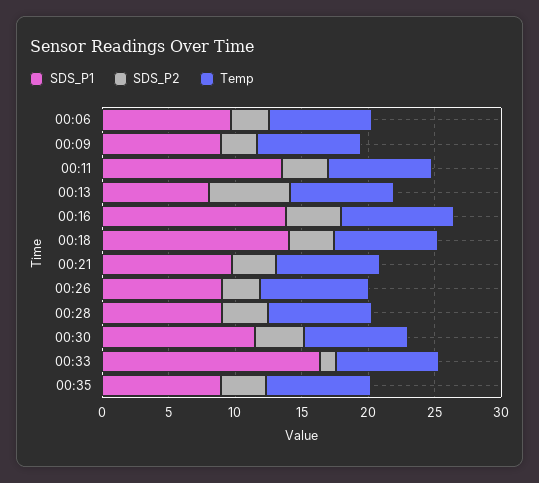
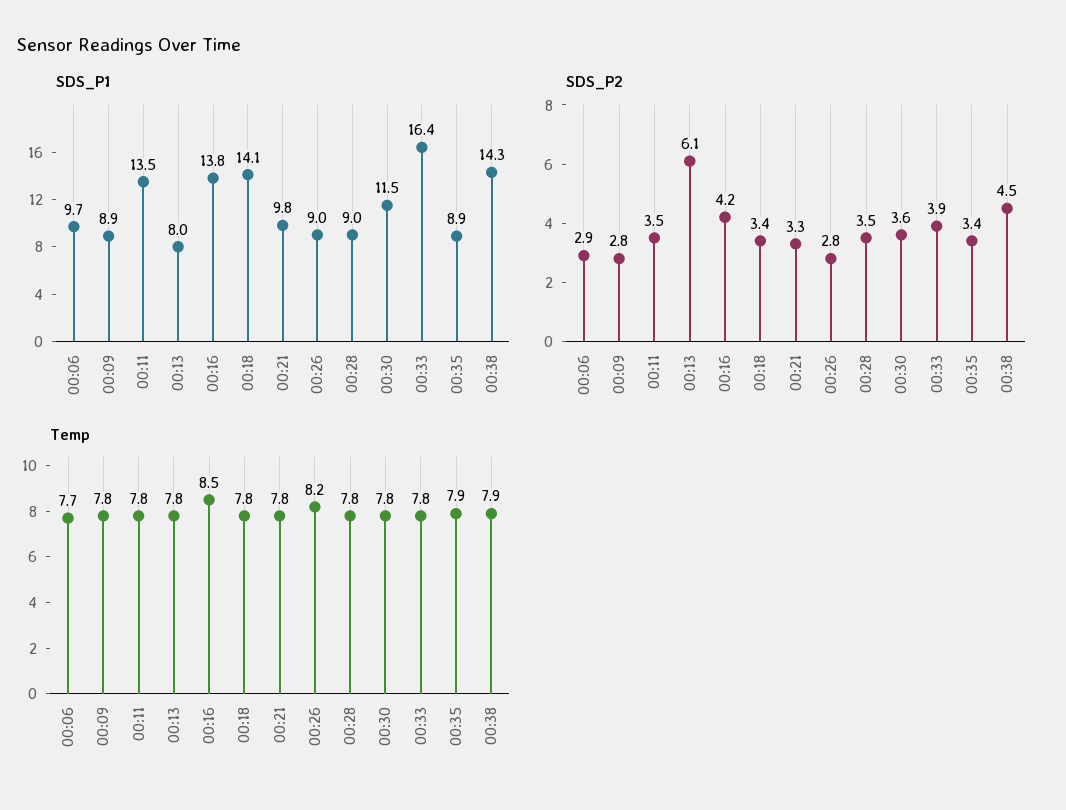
SDS_P2, 00:33: 1 -> 3.9
SDS_P1, 00:38: none -> 14.3
SDS_P2, 00:38: none -> 4.5
Temp, 00:38: none -> 7.9

